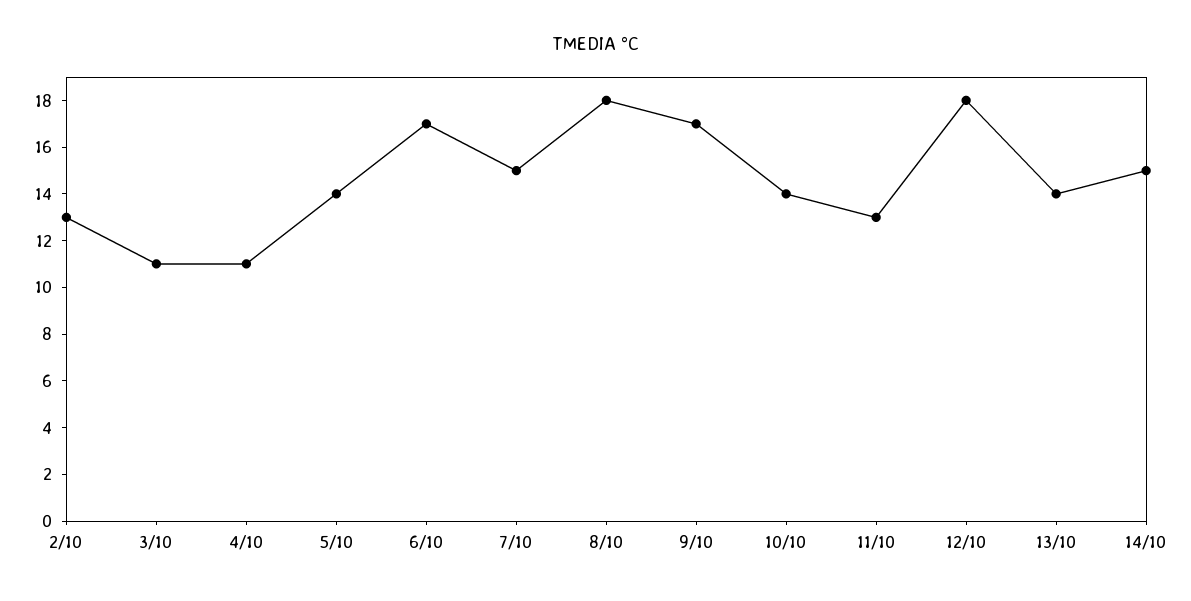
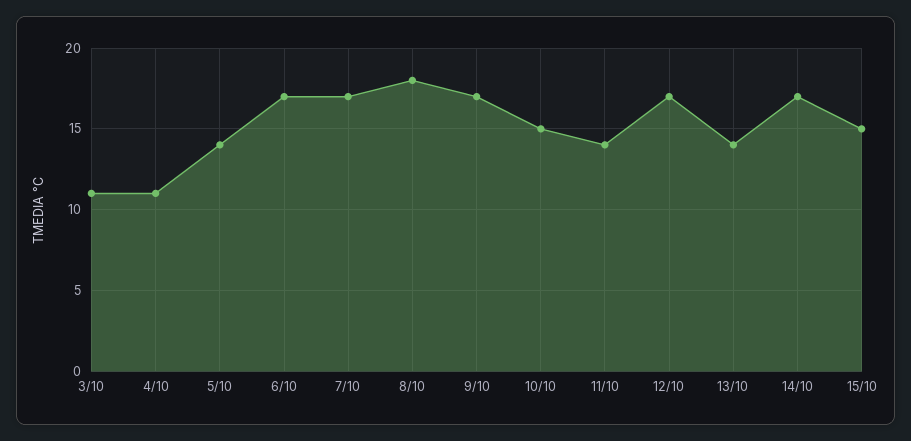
2/10: 13 -> none
7/10: 15 -> 17
10/10: 14 -> 15
11/10: 13 -> 14
12/10: 18 -> 17
14/10: 15 -> 17
15/10: none -> 15

